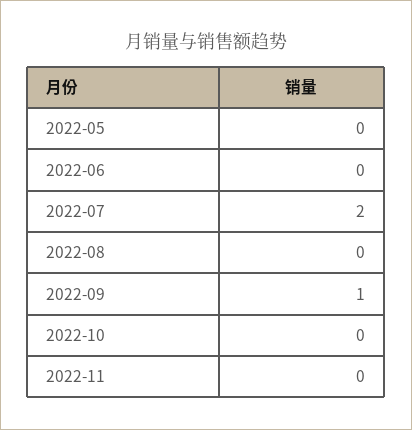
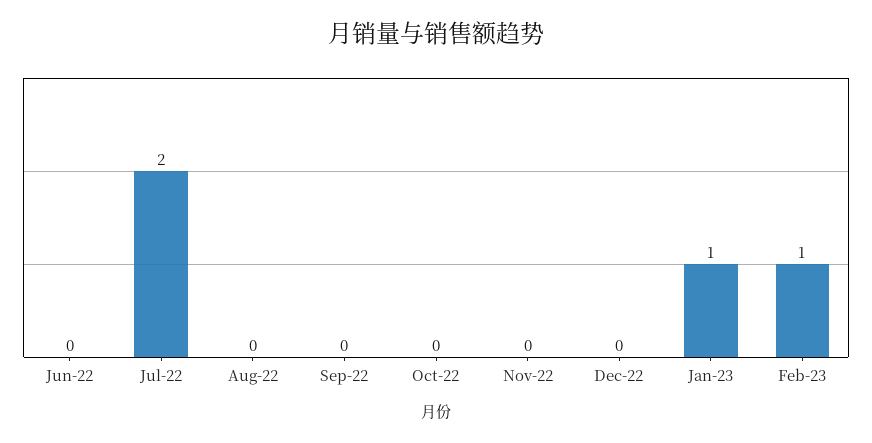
2022-05: 0 -> none
2022-09: 1 -> 0
Dec-22: none -> 0
Jan-23: none -> 1
Feb-23: none -> 1

